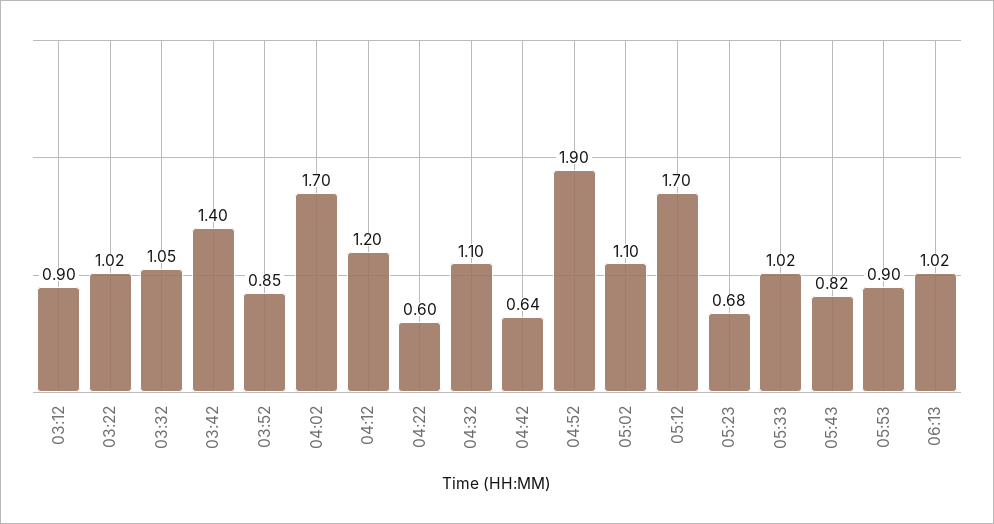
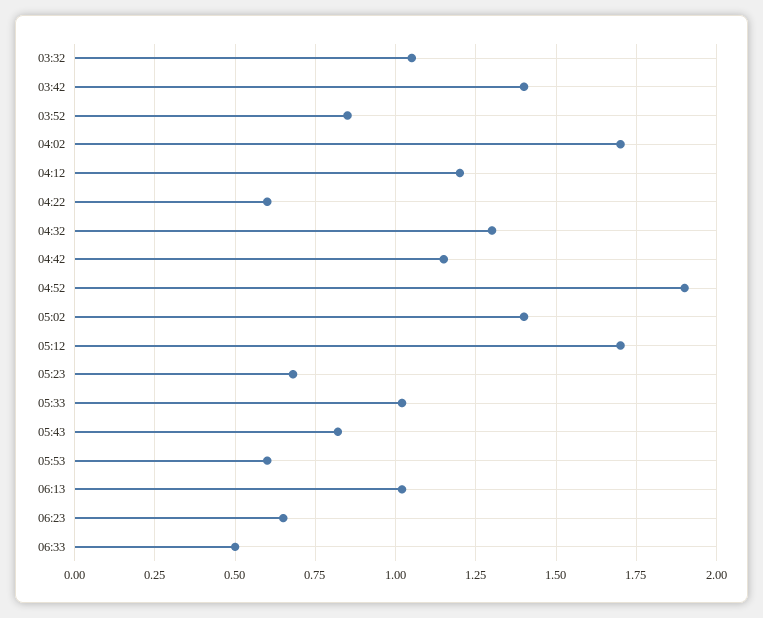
03:12: 0.9 -> none
03:22: 1.02 -> none
04:32: 1.1 -> 1.3
04:42: 0.64 -> 1.15
05:02: 1.1 -> 1.4
05:53: 0.9 -> 0.6
06:23: none -> 0.65
06:33: none -> 0.5

